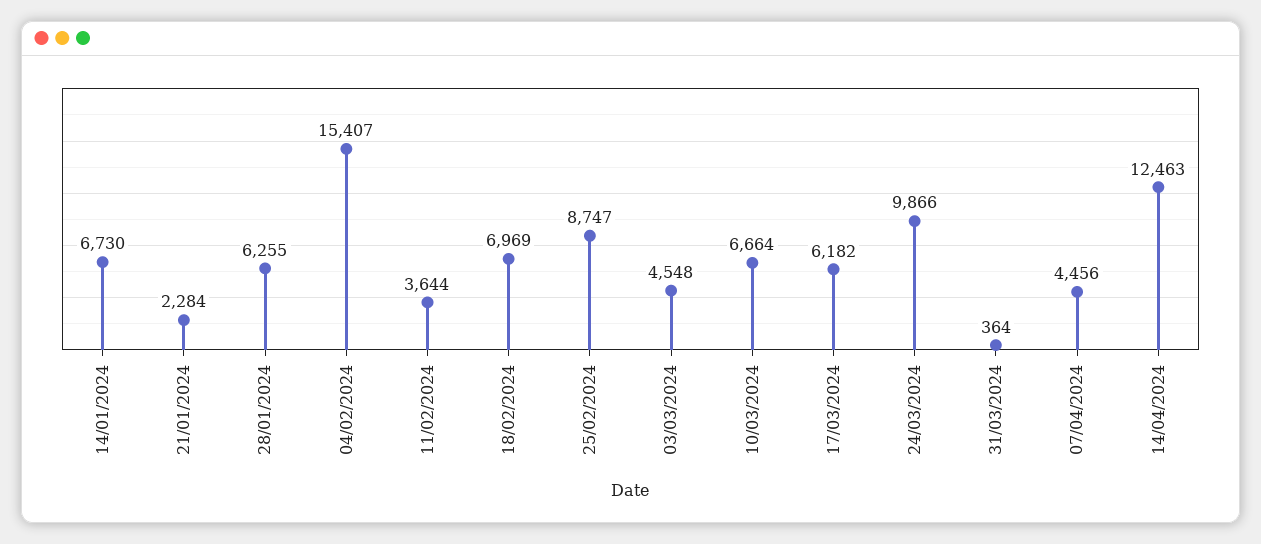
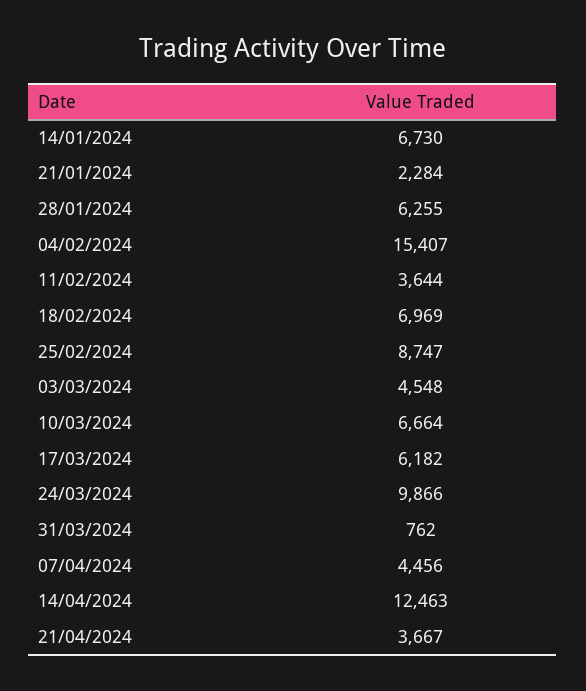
31/03/2024: 364 -> 762
21/04/2024: none -> 3667

